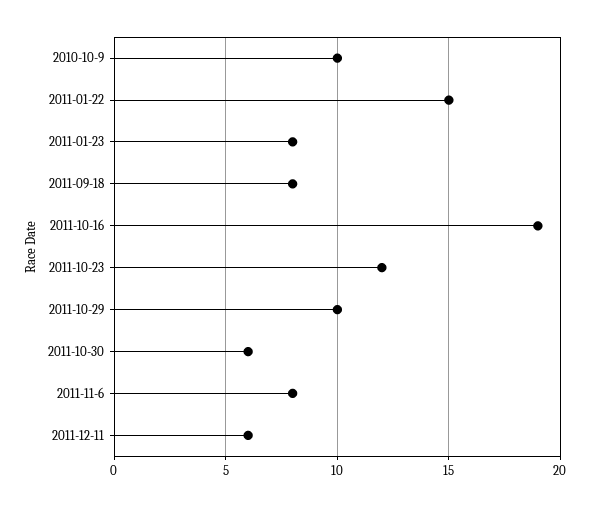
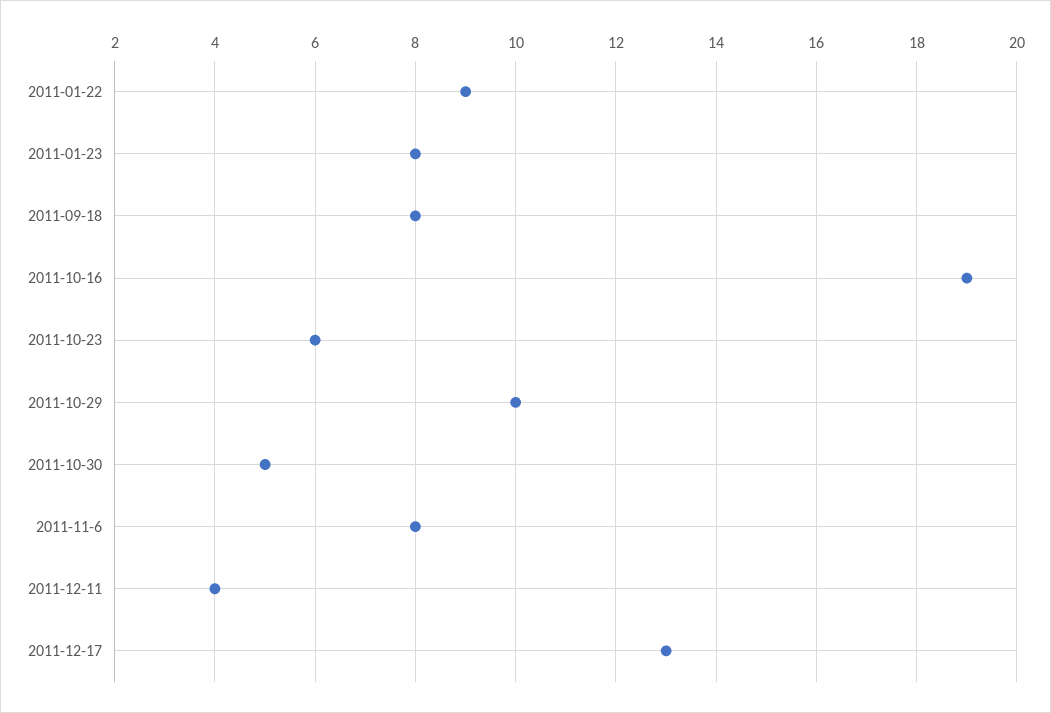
2010-10-9: 10 -> none
2011-01-22: 15 -> 9
2011-10-23: 12 -> 6
2011-10-30: 6 -> 5
2011-12-11: 6 -> 4
2011-12-17: none -> 13

